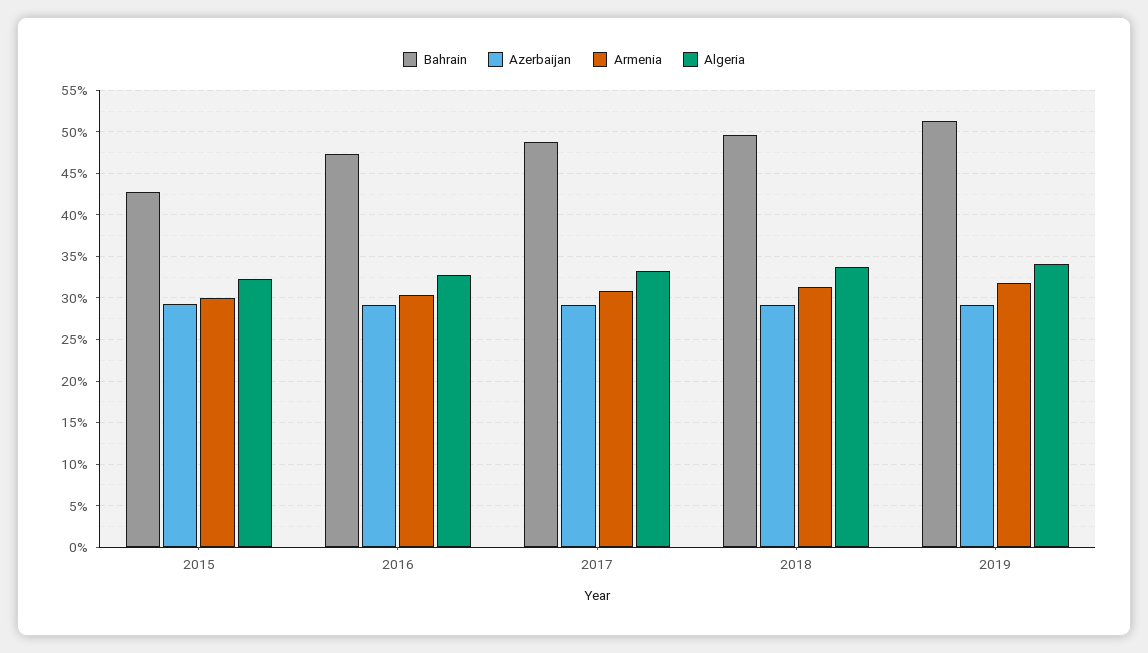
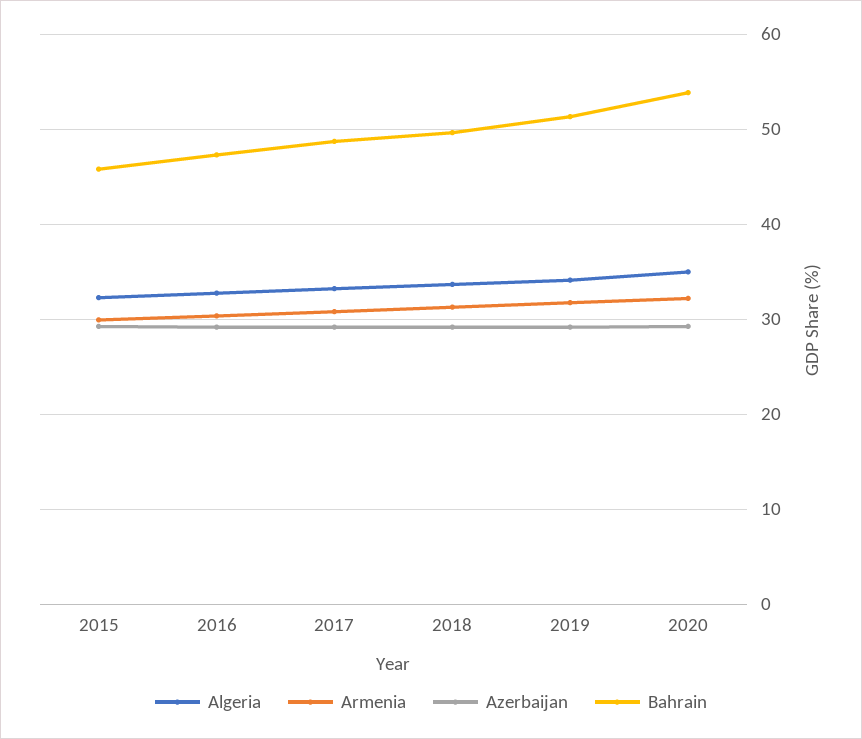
Bahrain, 2015: 43 -> 46
Algeria, 2020: none -> 35
Armenia, 2020: none -> 32
Azerbaijan, 2020: none -> 29
Bahrain, 2020: none -> 54

